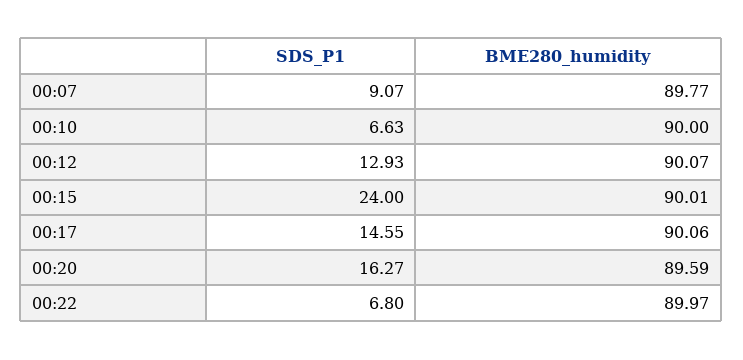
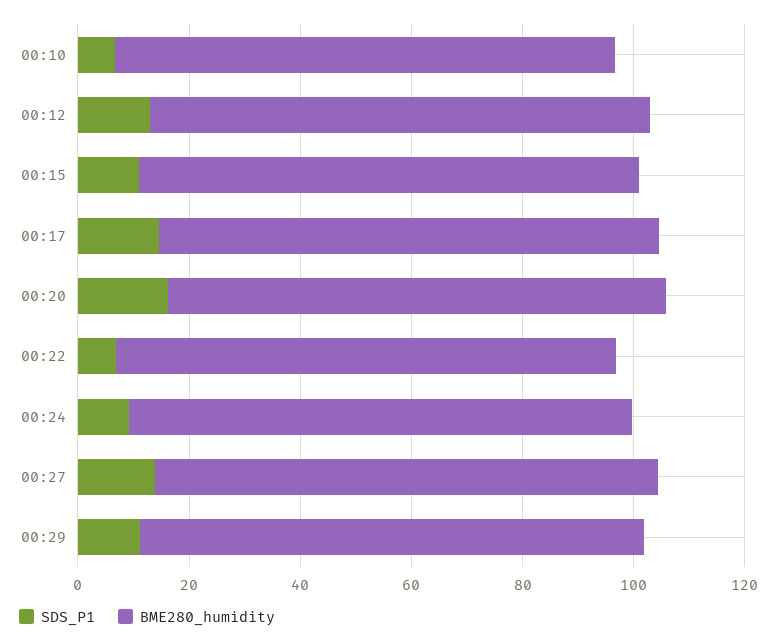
SDS_P1, 00:07: 9.07 -> none
BME280_humidity, 00:07: 89.77 -> none
SDS_P1, 00:15: 24 -> 10
SDS_P1, 00:24: none -> 10
BME280_humidity, 00:24: none -> 90
SDS_P1, 00:27: none -> 15
BME280_humidity, 00:27: none -> 90
SDS_P1, 00:29: none -> 10
BME280_humidity, 00:29: none -> 90

